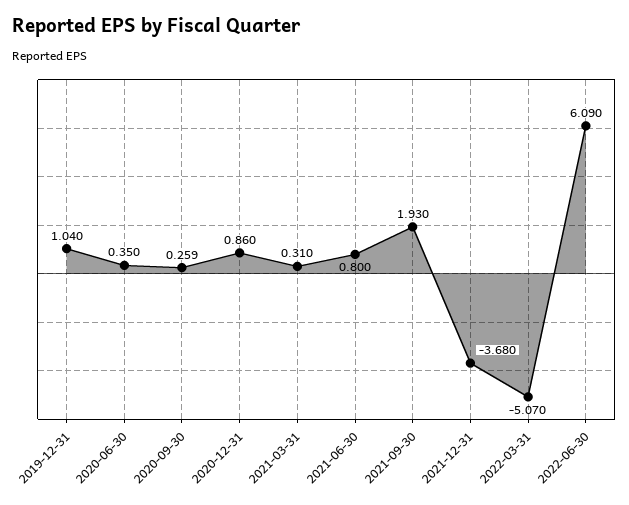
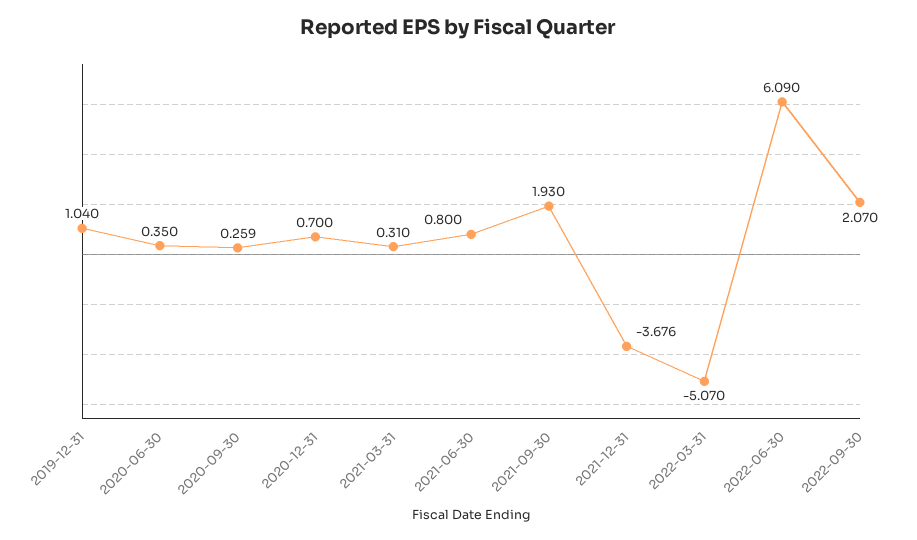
2020-12-31: 0.86 -> 0.7
2021-12-31: -3.68 -> -3.676
2022-09-30: none -> 2.07

